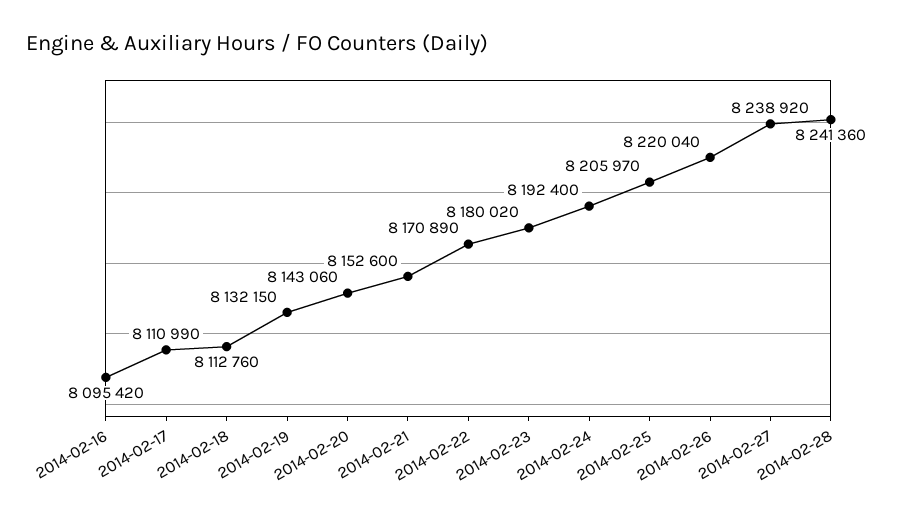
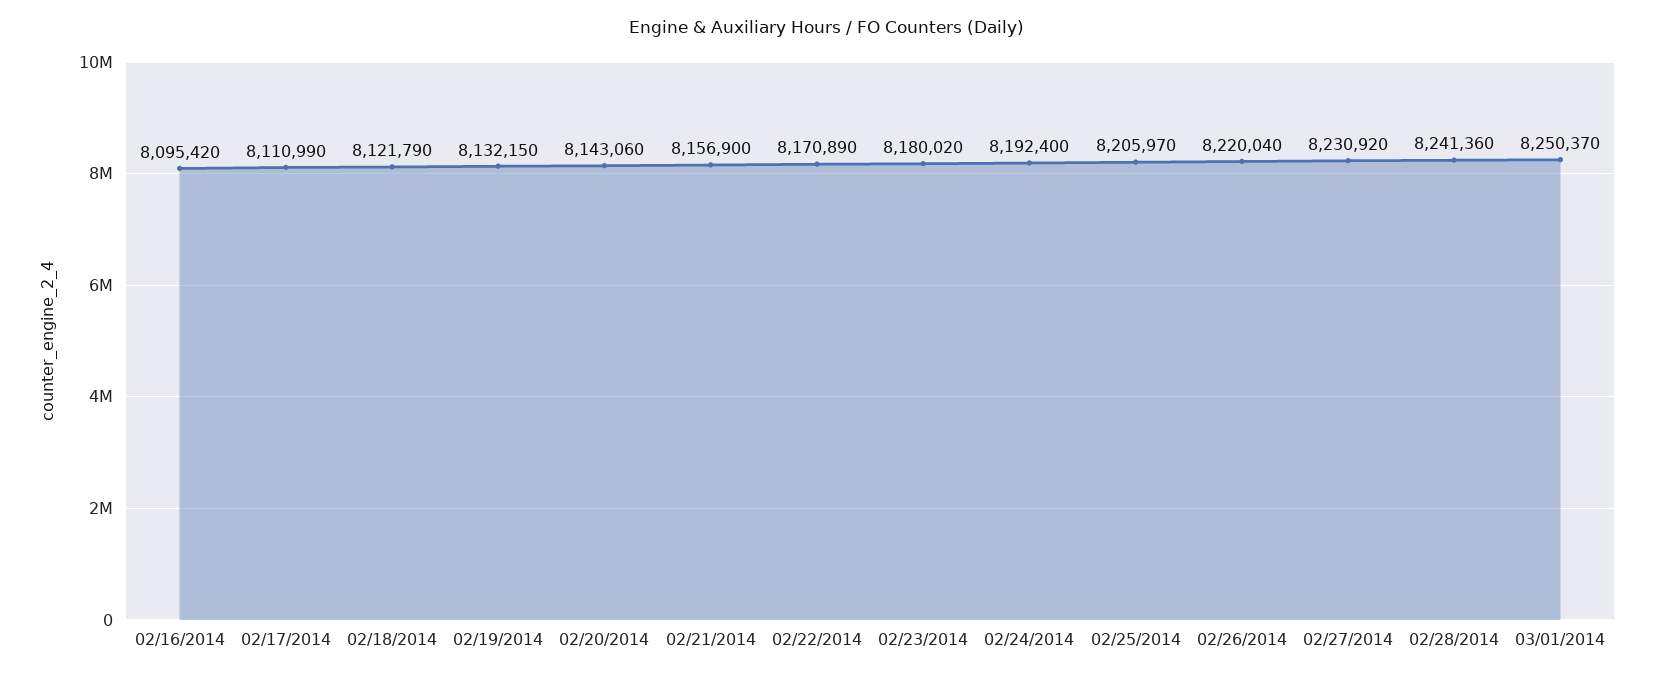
2014-02-18: 8112760 -> 8121790
2014-02-21: 8152600 -> 8156900
2014-02-27: 8238920 -> 8230920
03/01/2014: none -> 8250370

